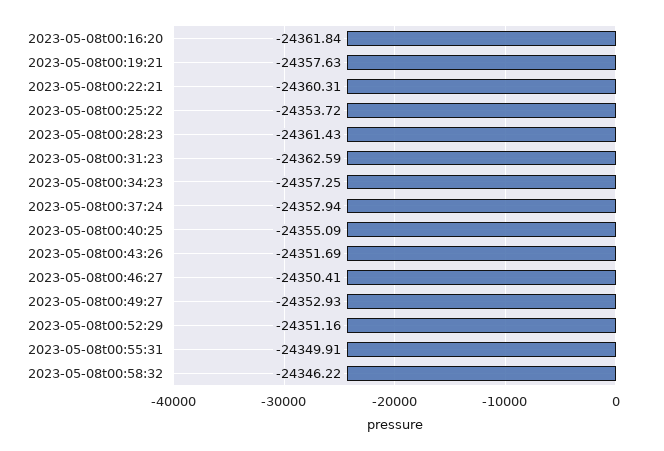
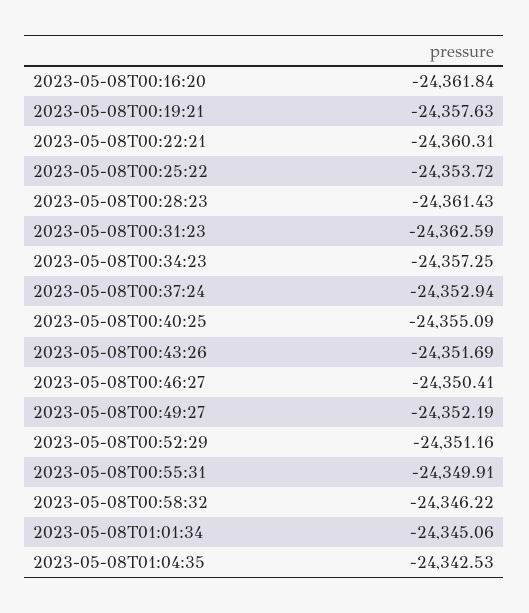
2023-05-08t00:49:27: -24352.93 -> -24352.19
2023-05-08T01:01:34: none -> -24345.06
2023-05-08T01:04:35: none -> -24342.53

